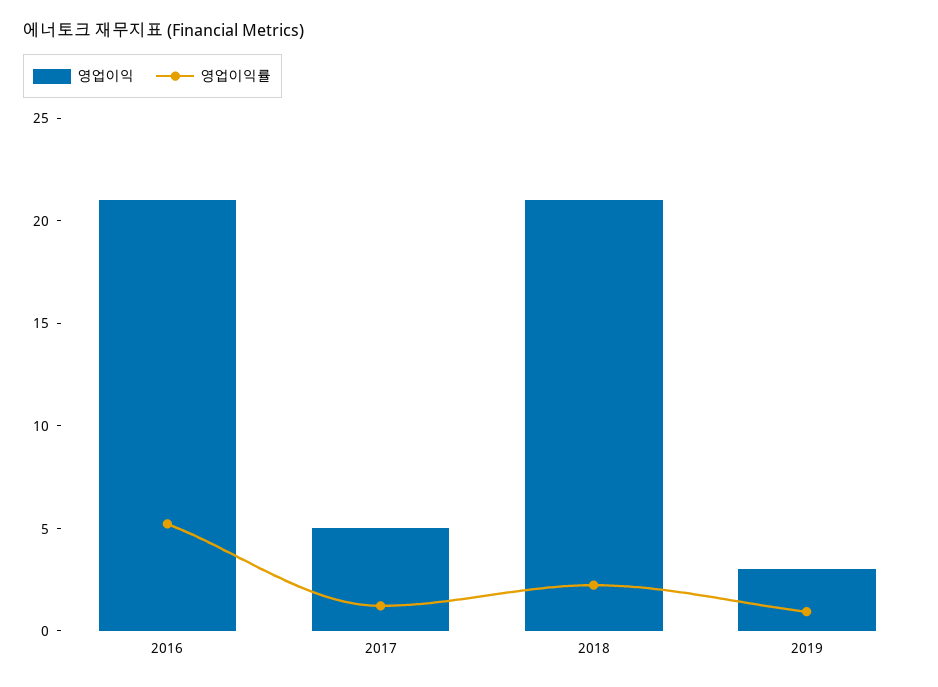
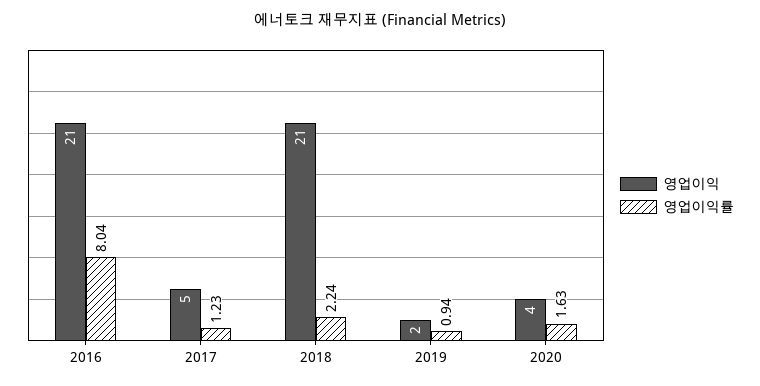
영업이익률, 2016: 5 -> 8.04
영업이익, 2019: 3 -> 2
영업이익, 2020: none -> 4
영업이익률, 2020: none -> 1.63

